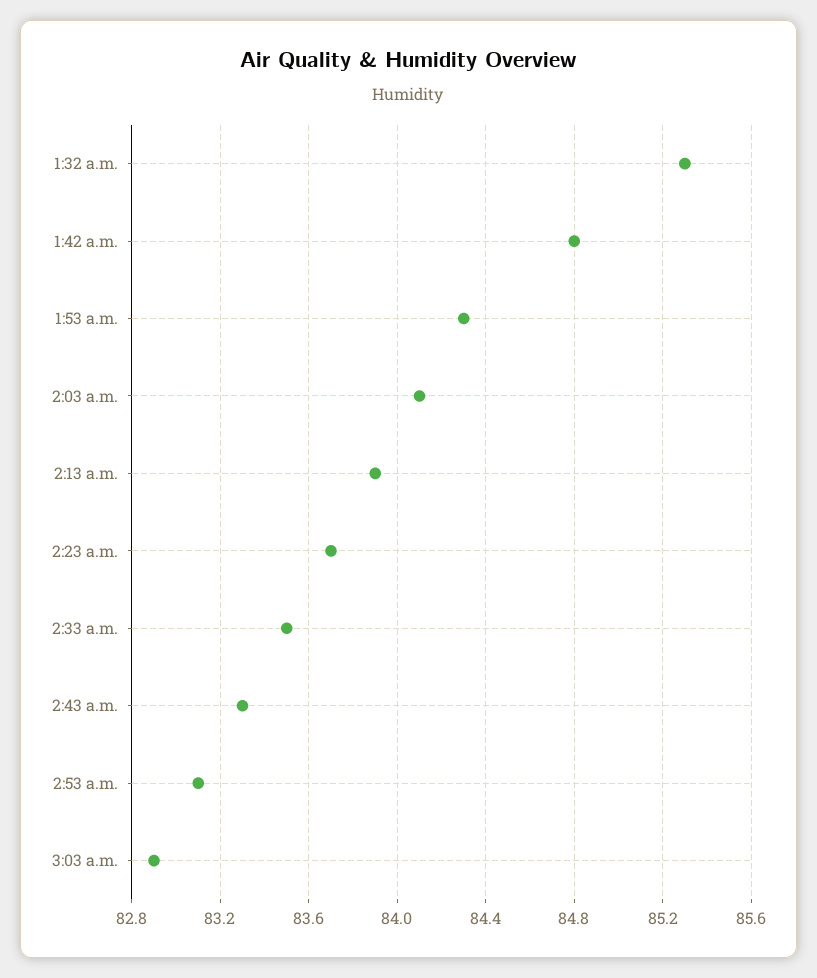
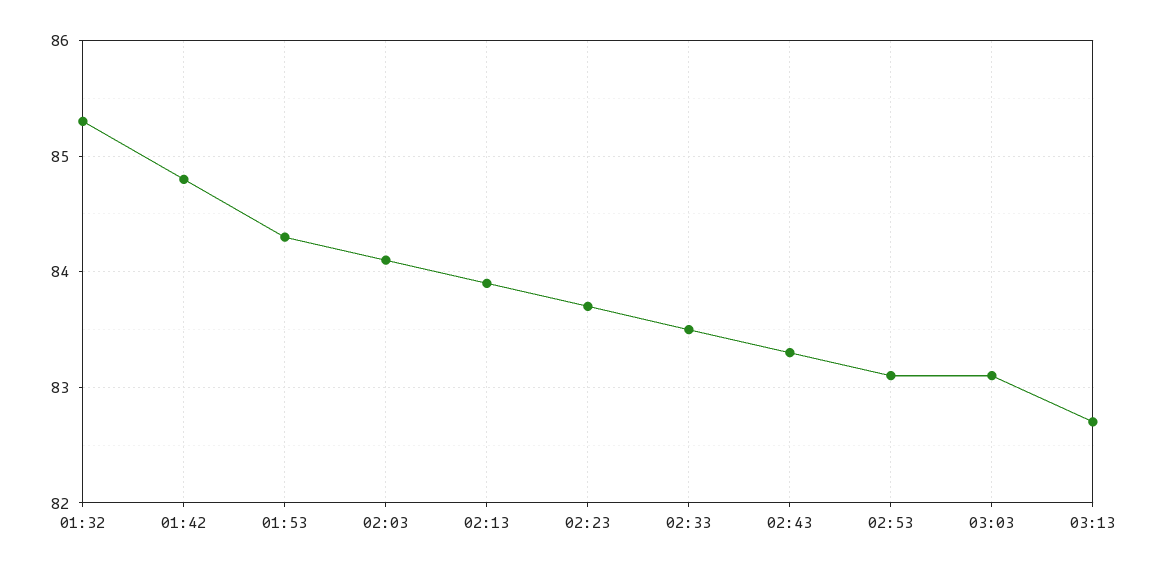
3:03 a.m.: 82.9 -> 83.1
03:13: none -> 82.7

